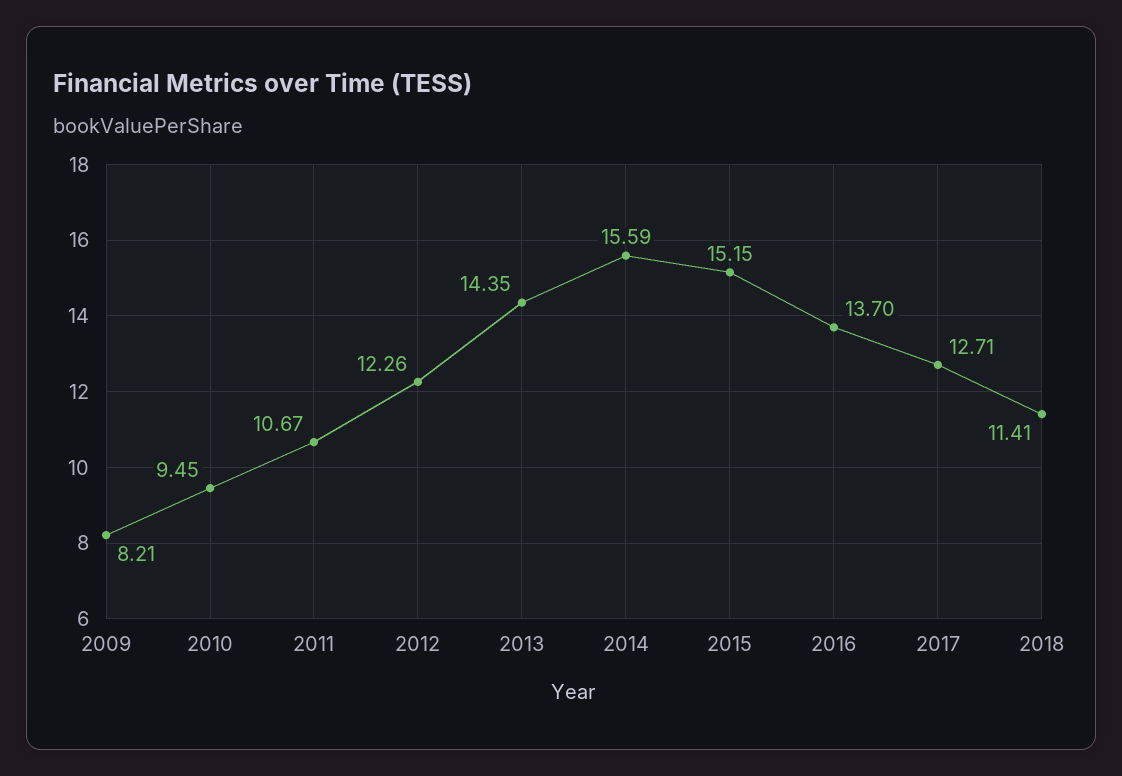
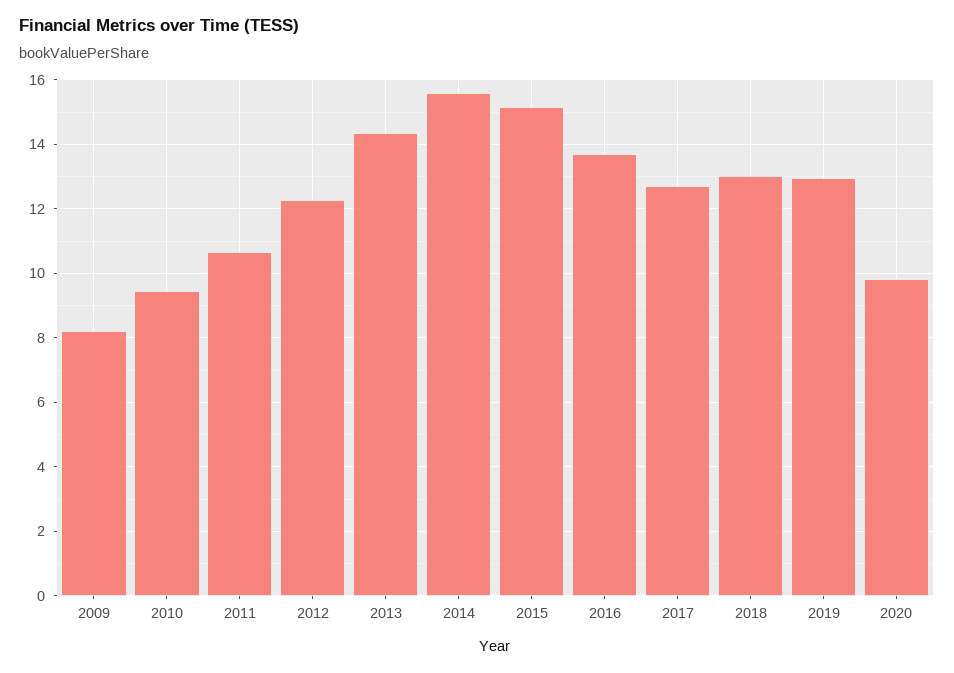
2018: 11.41 -> 13
2019: none -> 13
2020: none -> 9.8

